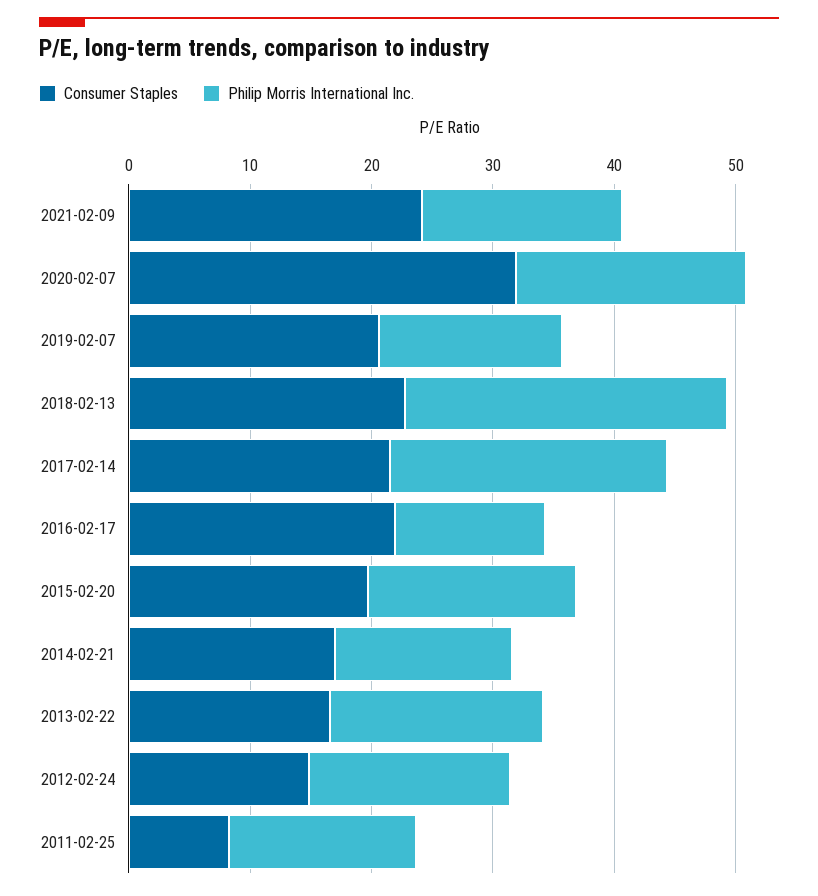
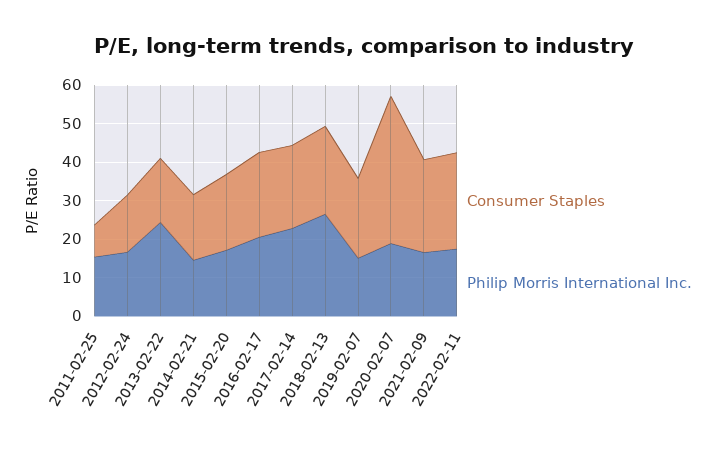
Consumer Staples, 2020-02-07: 32 -> 37.5
Philip Morris International Inc., 2016-02-17: 12 -> 20
Philip Morris International Inc., 2013-02-22: 18 -> 25
Consumer Staples, 2022-02-11: none -> 25
Philip Morris International Inc., 2022-02-11: none -> 17.5

